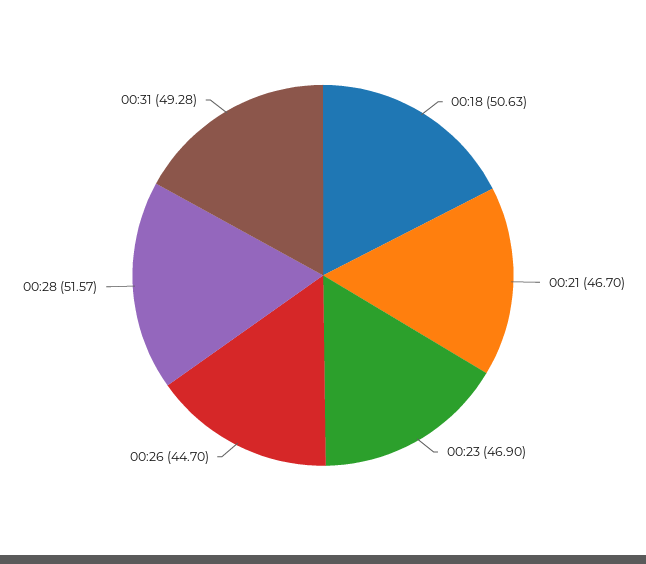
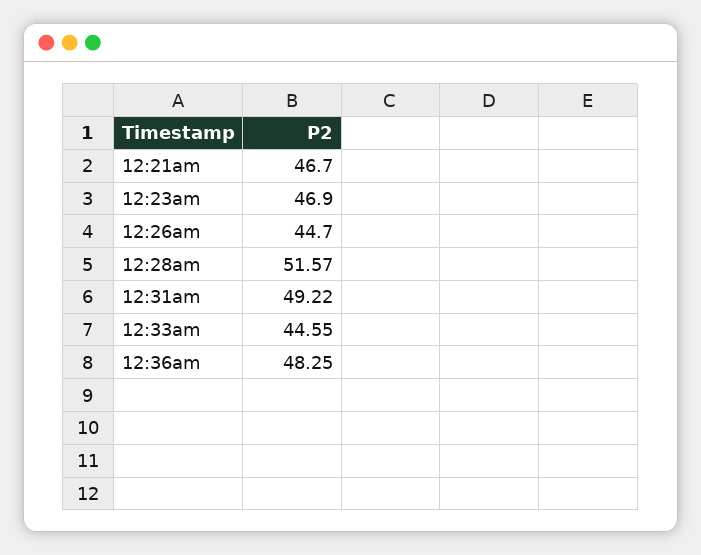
00:18: 50.63 -> none
00:31: 49.28 -> 49.22
12:33am: none -> 44.55
12:36am: none -> 48.25

